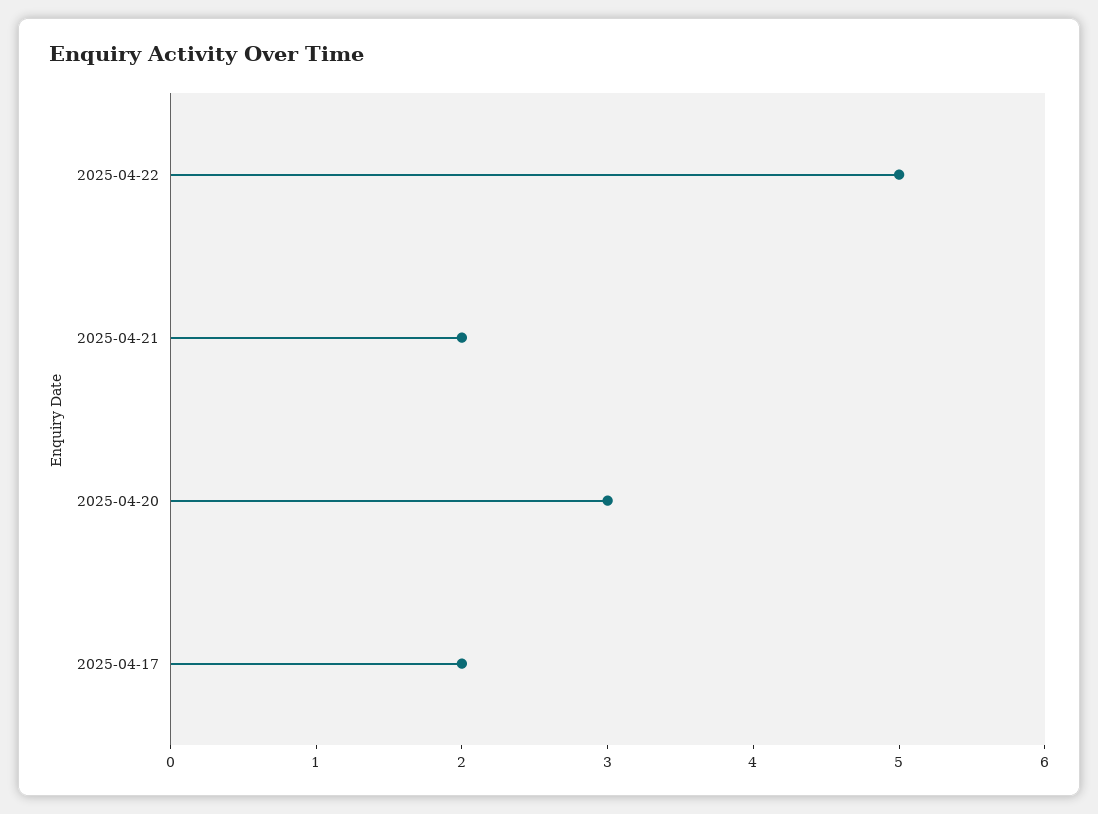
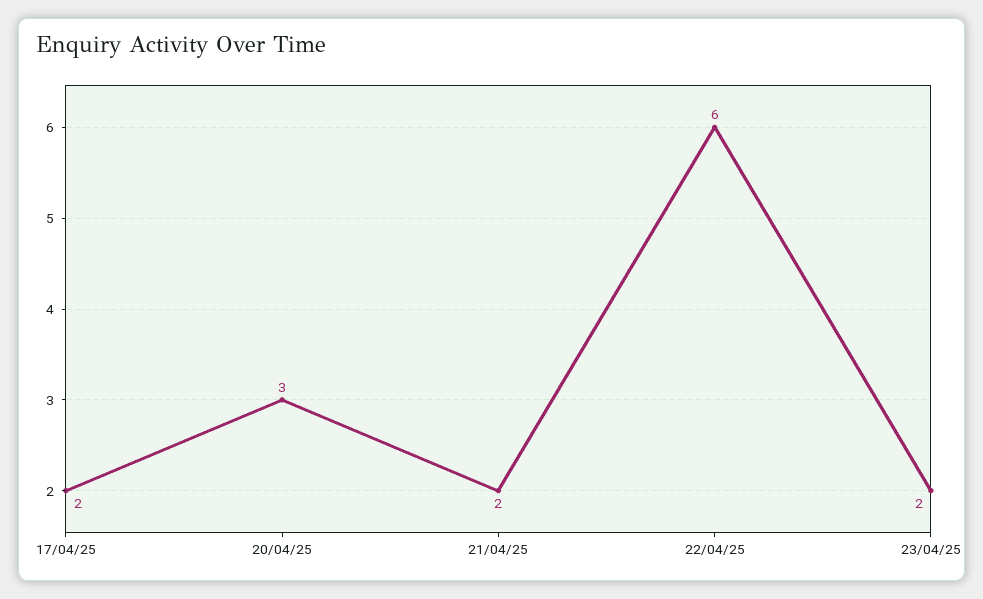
2025-04-22: 5 -> 6
23/04/25: none -> 2

